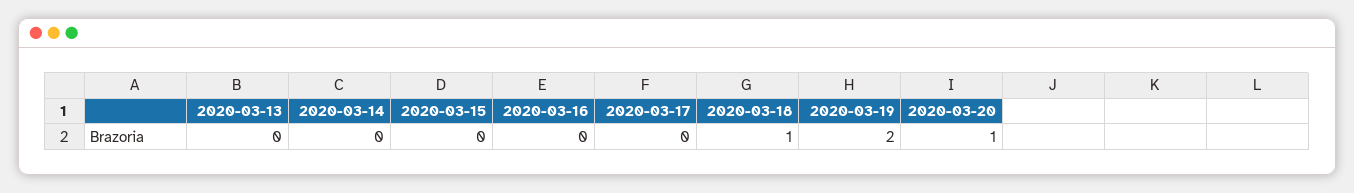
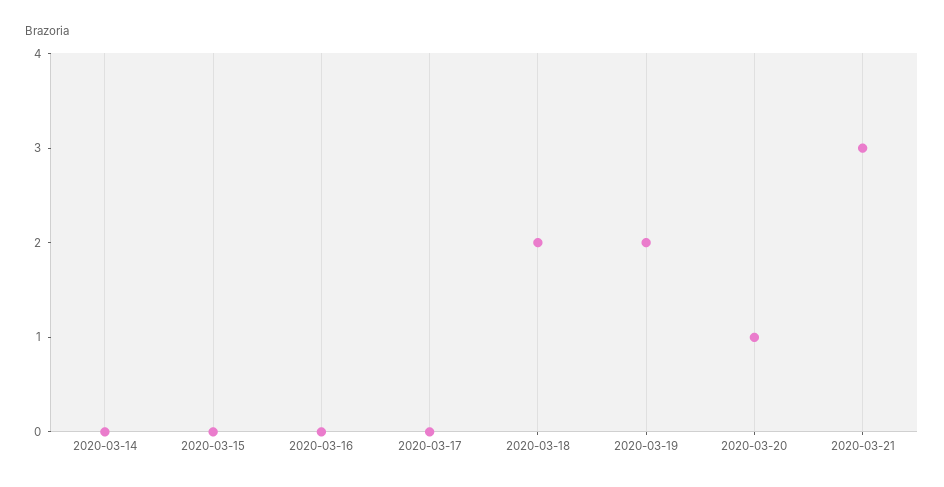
2020-03-13: 0 -> none
2020-03-18: 1 -> 2
2020-03-21: none -> 3

